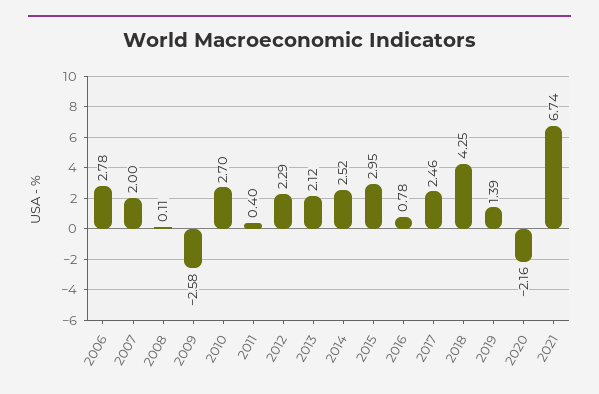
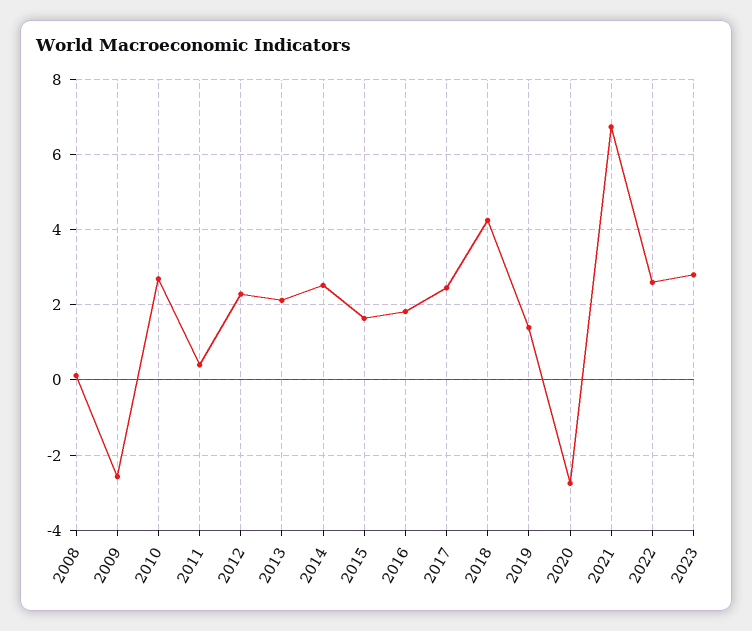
2006: 2.78 -> none
2007: 2 -> none
2015: 2.95 -> 1.6
2016: 0.78 -> 1.8
2020: -2.16 -> -2.8
2022: none -> 2.6
2023: none -> 2.8

